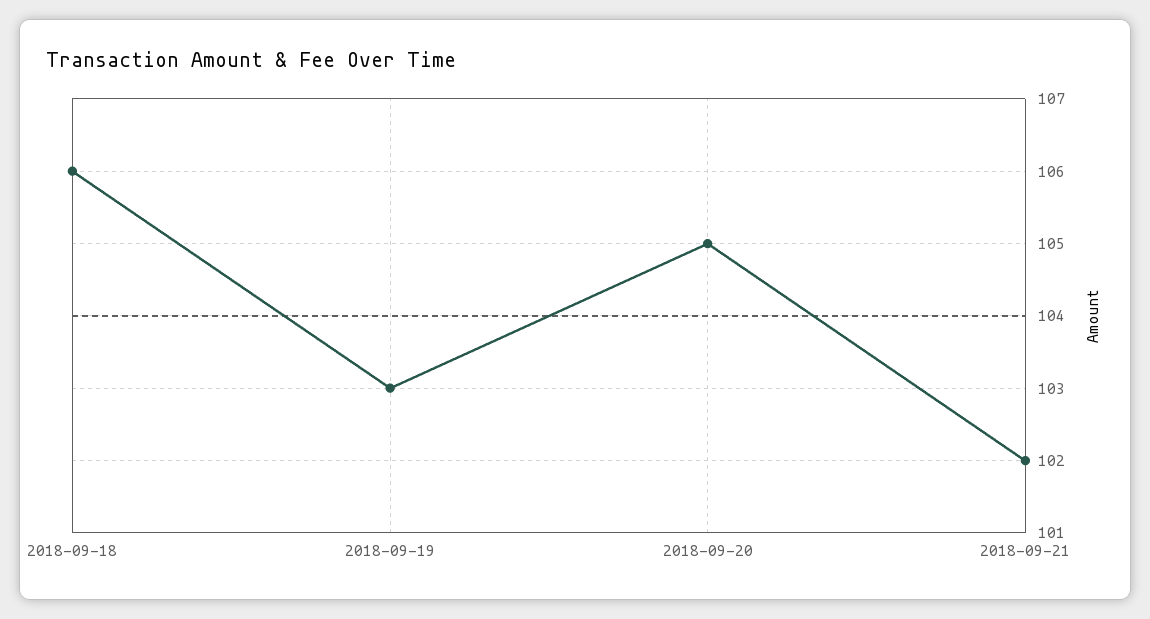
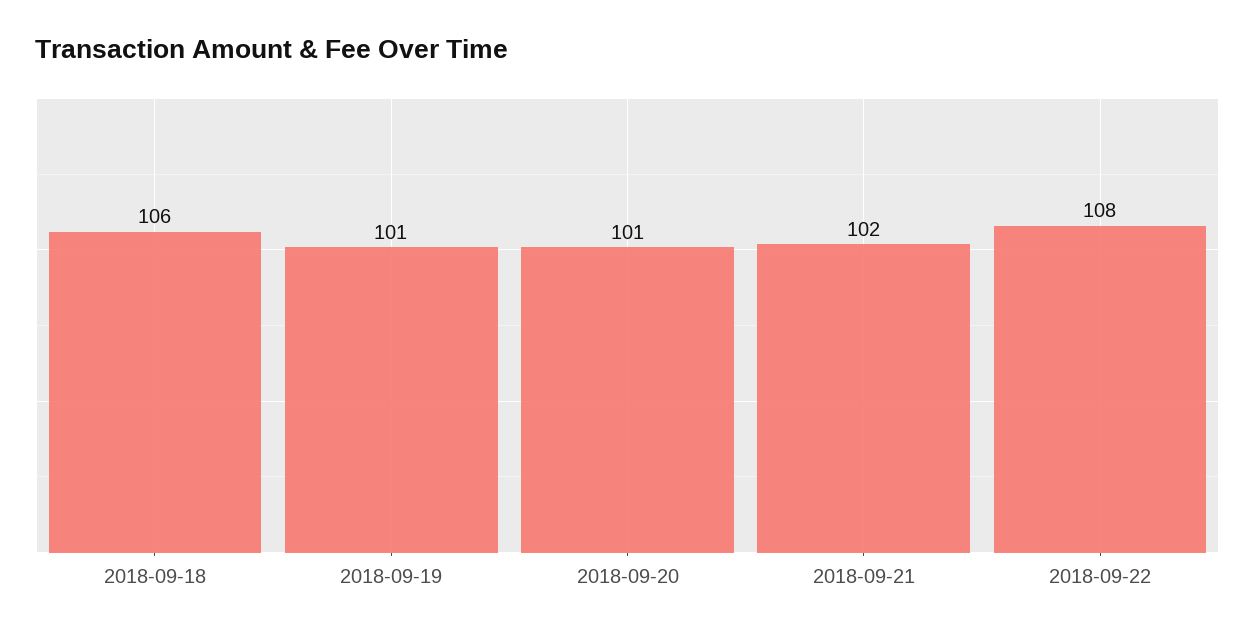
2018-09-19: 103 -> 101
2018-09-20: 105 -> 101
2018-09-22: none -> 108

